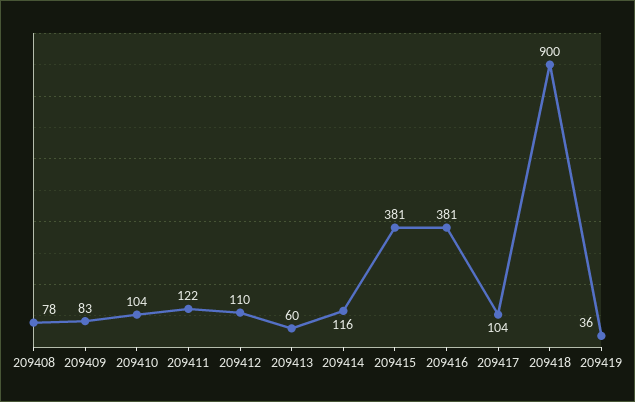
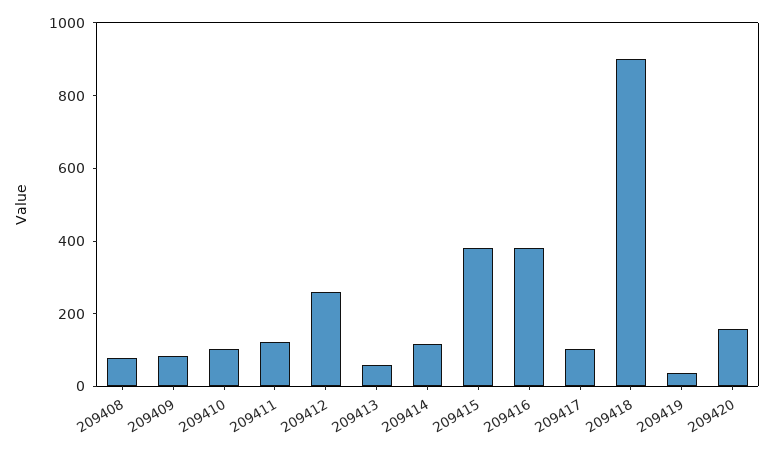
209412: 110 -> 250
209420: none -> 150

